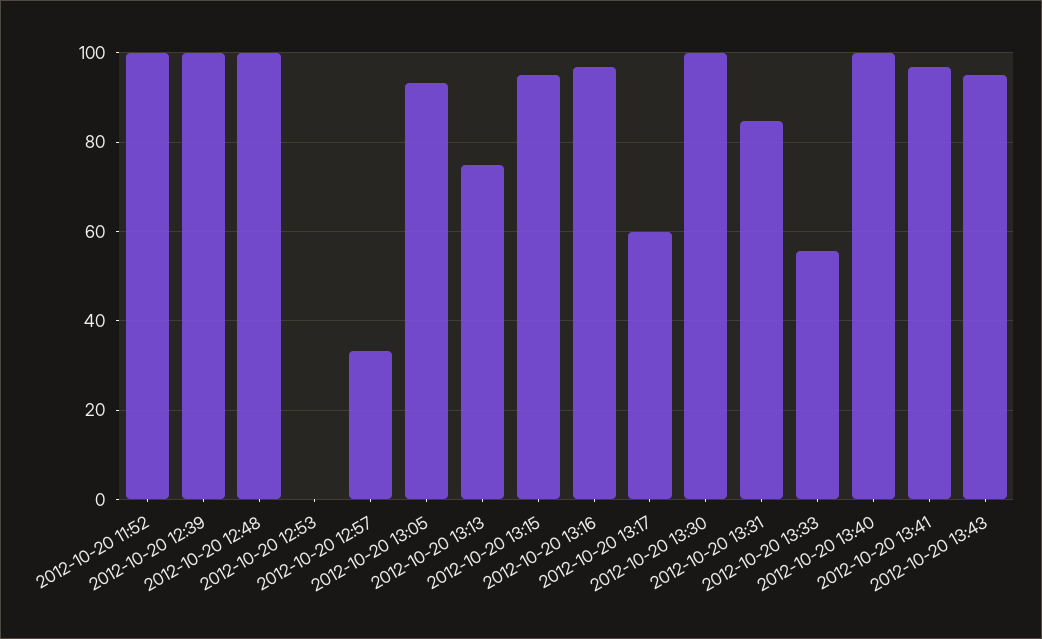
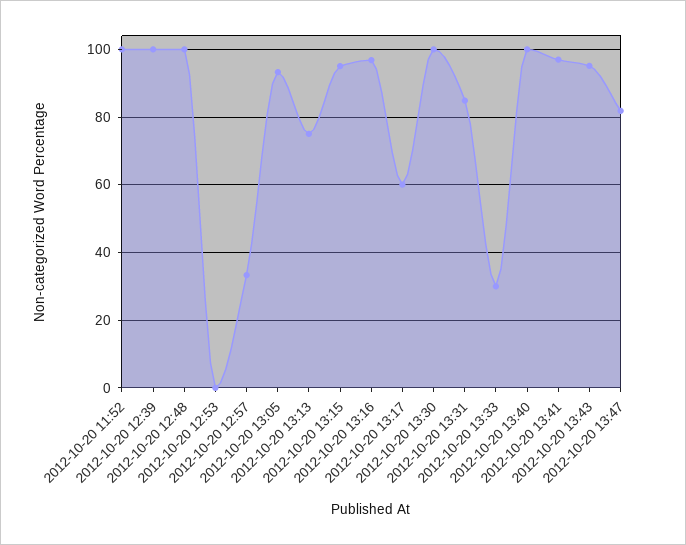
2012-10-20 13:33: 56 -> 30
2012-10-20 13:47: none -> 82

